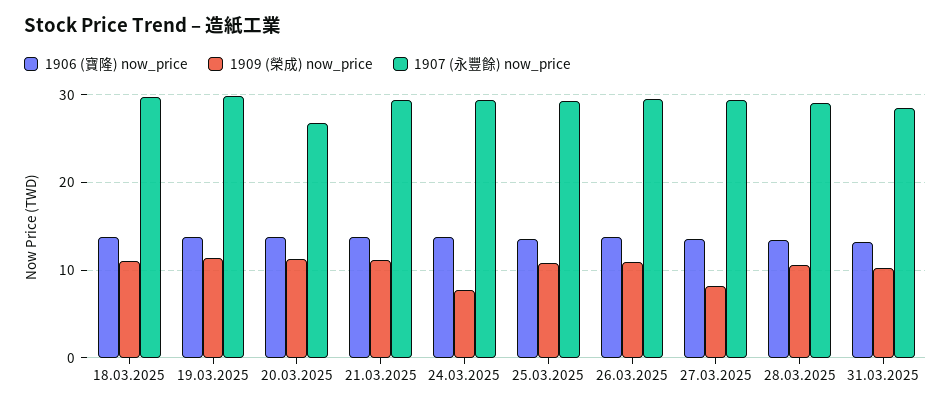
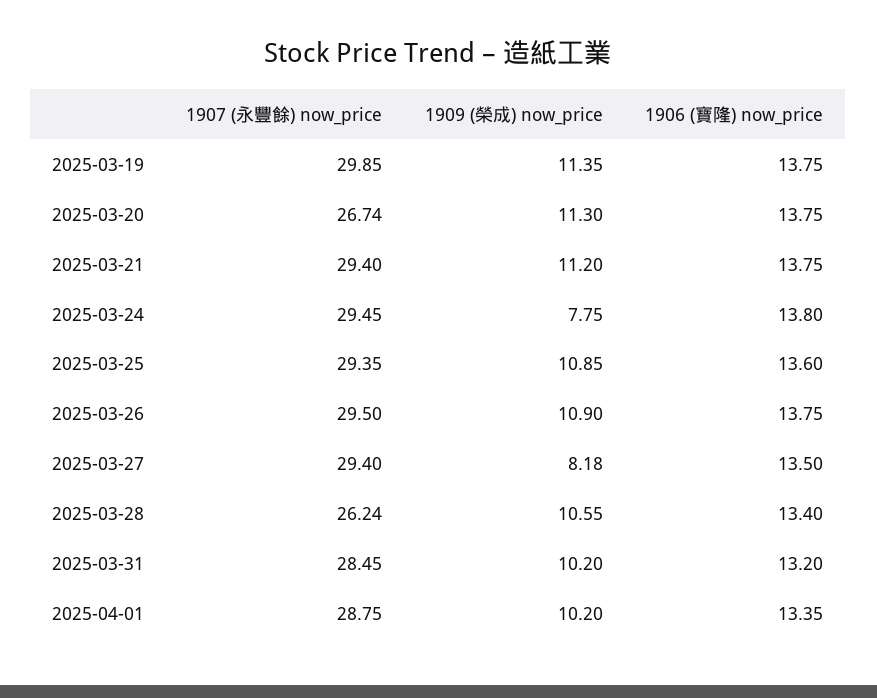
1906 (寶隆) now_price, 18.03.2025: 14 -> none
1909 (榮成) now_price, 18.03.2025: 11 -> none
1907 (永豐餘) now_price, 18.03.2025: 30 -> none
1907 (永豐餘) now_price, 28.03.2025: 29 -> 26.24
1907 (永豐餘) now_price, 2025-04-01: none -> 28.75
1909 (榮成) now_price, 2025-04-01: none -> 10.2
1906 (寶隆) now_price, 2025-04-01: none -> 13.35

